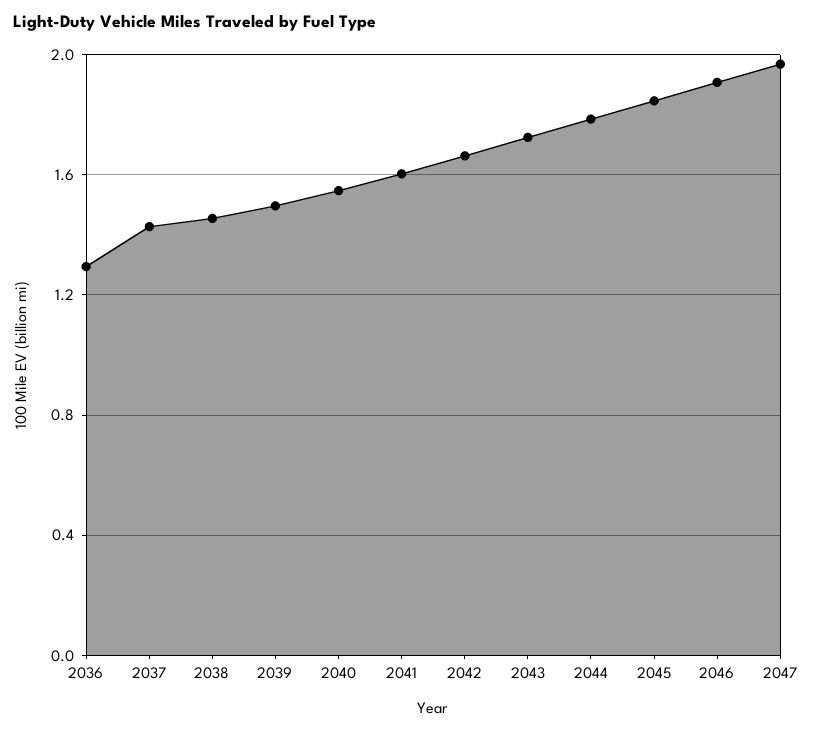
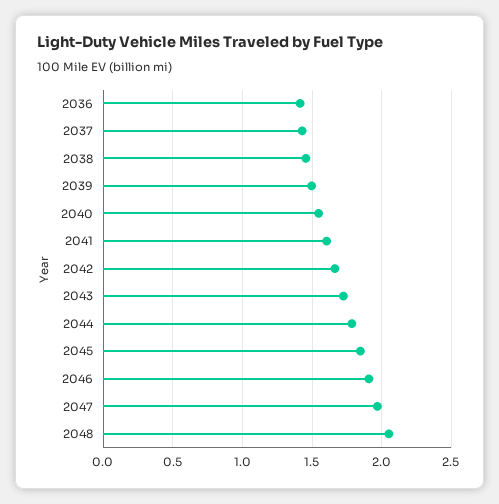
2036: 1.3 -> 1.4
2048: none -> 2.05

